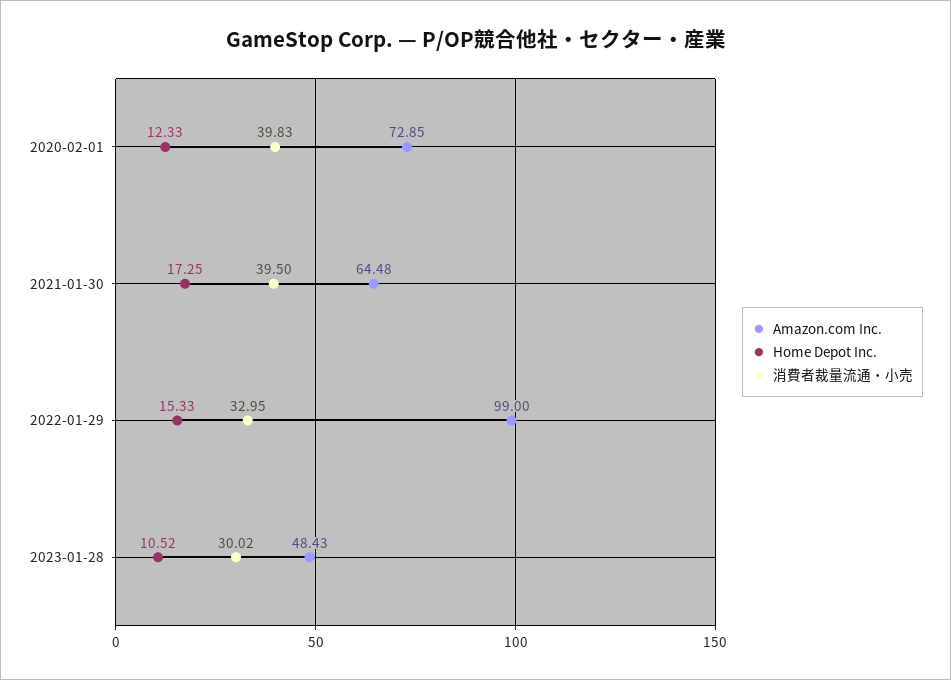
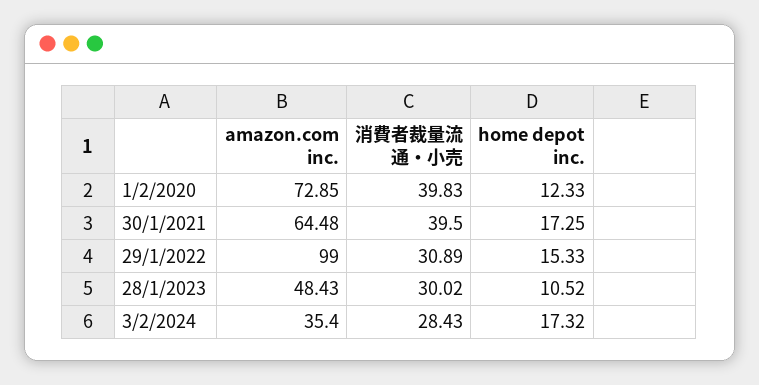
消費者裁量流通・小売, 2022-01-29: 32.95 -> 30.89
Amazon.com Inc., 3/2/2024: none -> 35.4
消費者裁量流通・小売, 3/2/2024: none -> 28.43
Home Depot Inc., 3/2/2024: none -> 17.32

